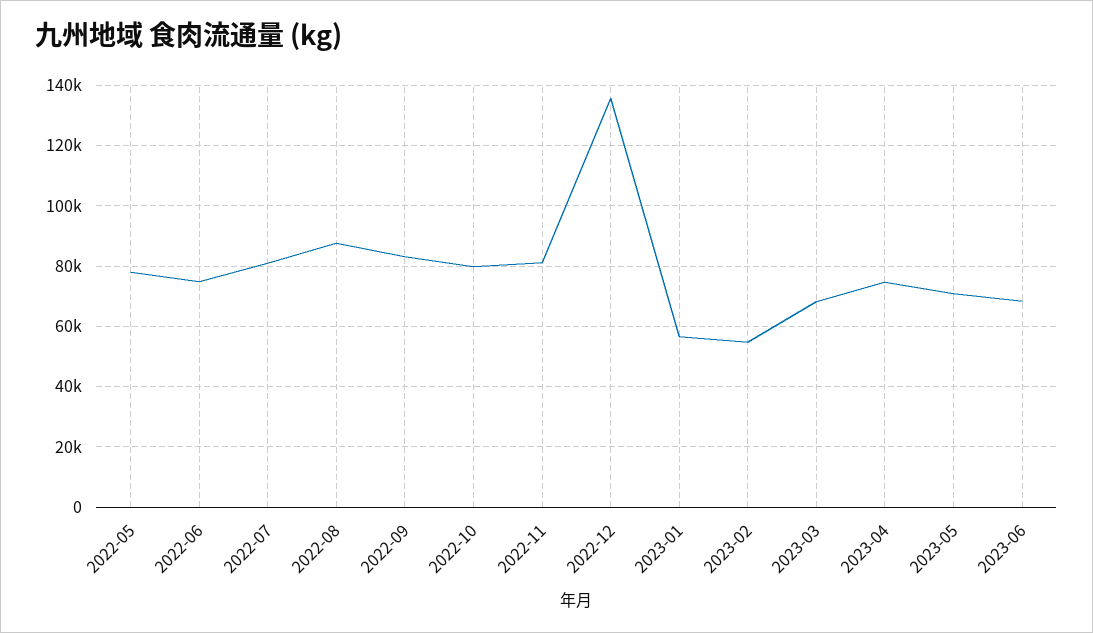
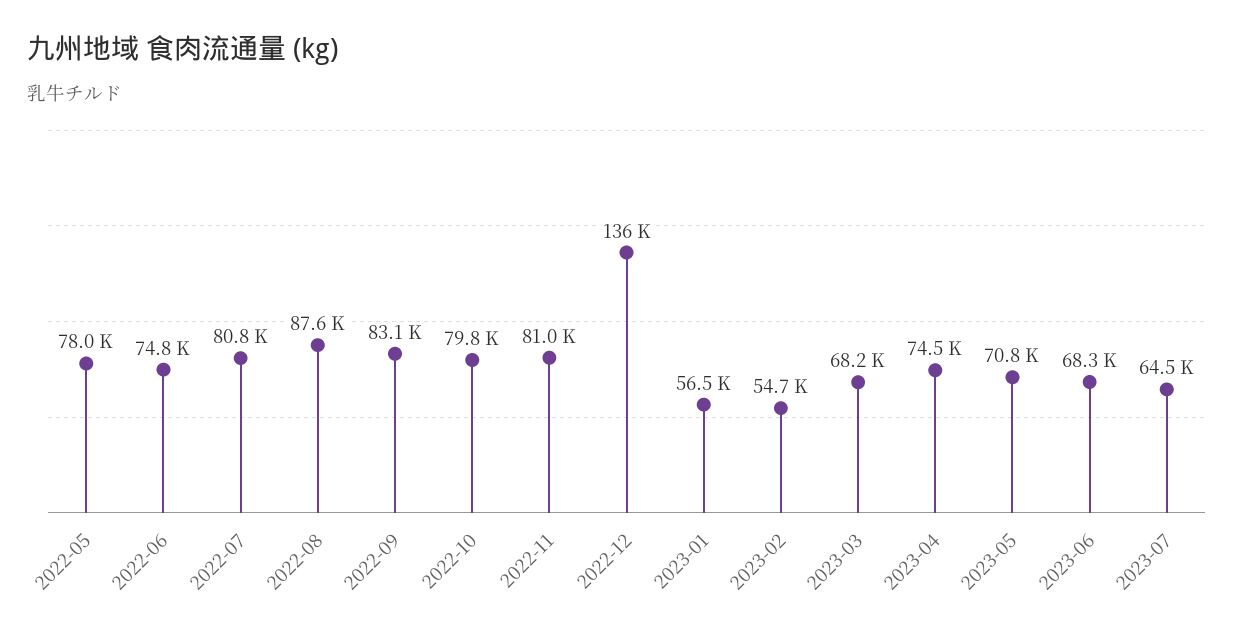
2023-07: none -> 64500

